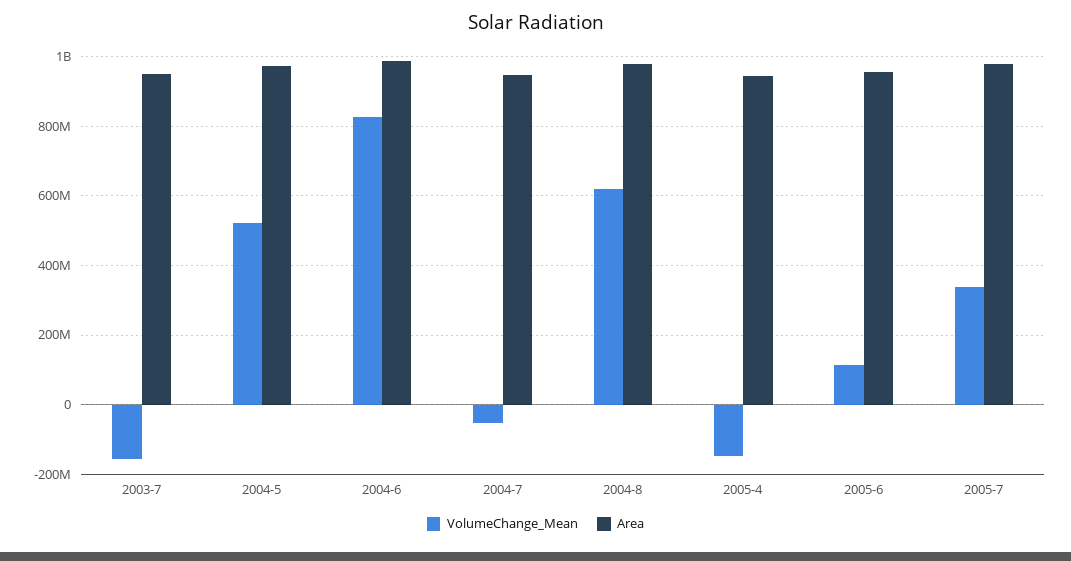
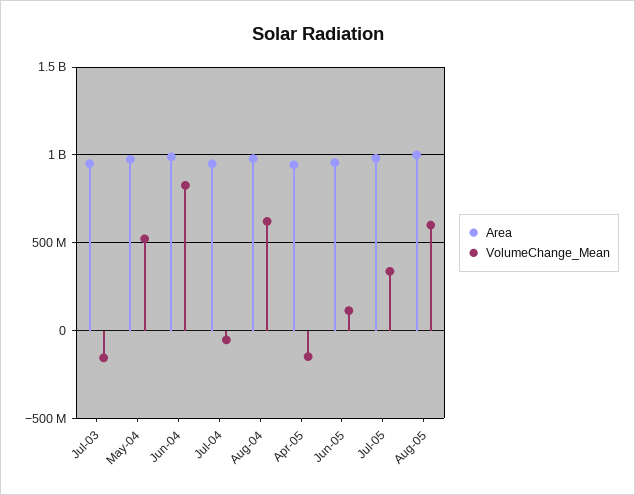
Area, Aug-05: none -> 1000000000
VolumeChange_Mean, Aug-05: none -> 600000000

